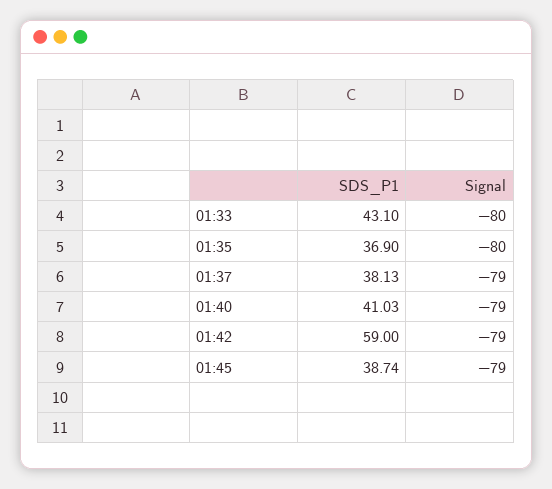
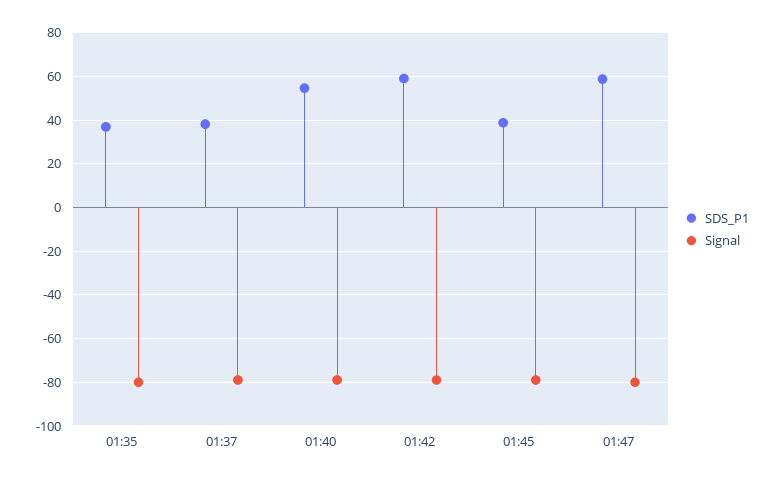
SDS_P1, 01:33: 43.1 -> none
Signal, 01:33: -80 -> none
SDS_P1, 01:40: 41.03 -> 55
SDS_P1, 01:47: none -> 60
Signal, 01:47: none -> -80

